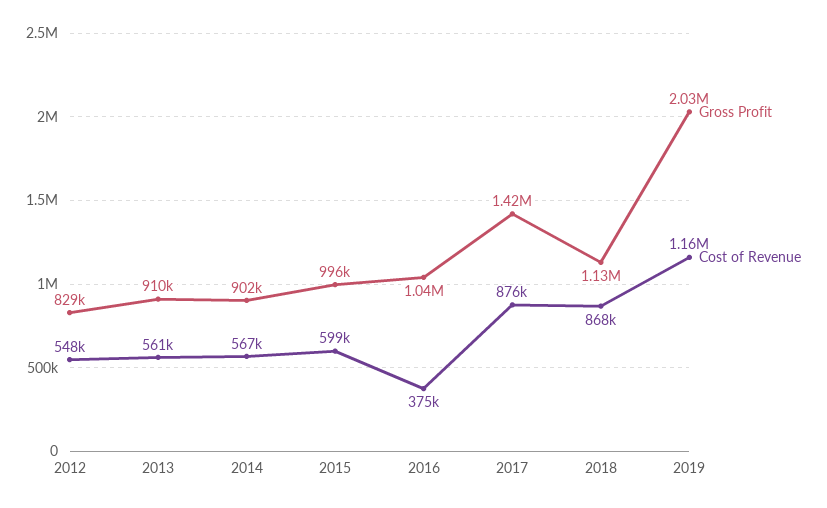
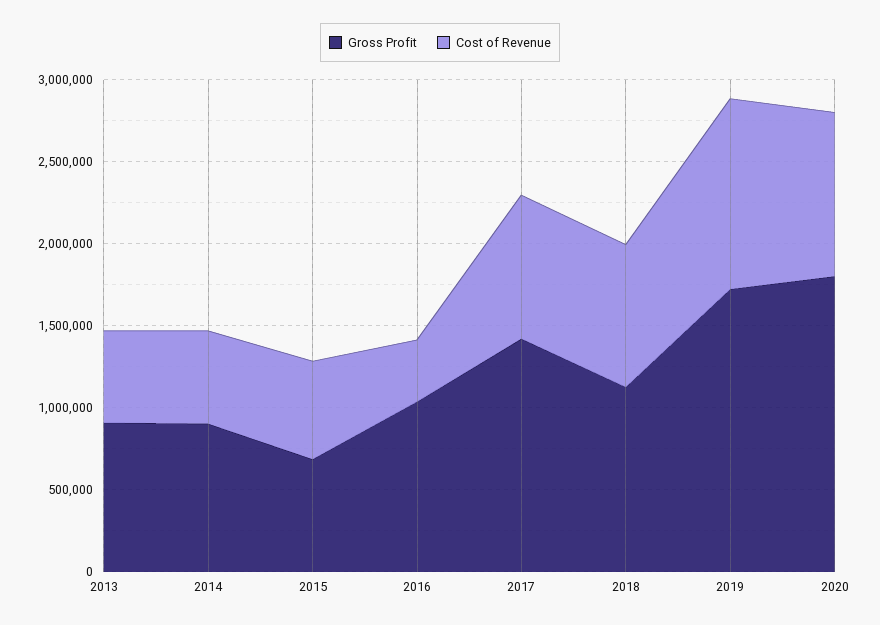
Gross Profit, 2012: 829000 -> none
Cost of Revenue, 2012: 548000 -> none
Gross Profit, 2015: 996000 -> 700000
Gross Profit, 2019: 2030000 -> 1700000
Gross Profit, 2020: none -> 1800000
Cost of Revenue, 2020: none -> 1000000

